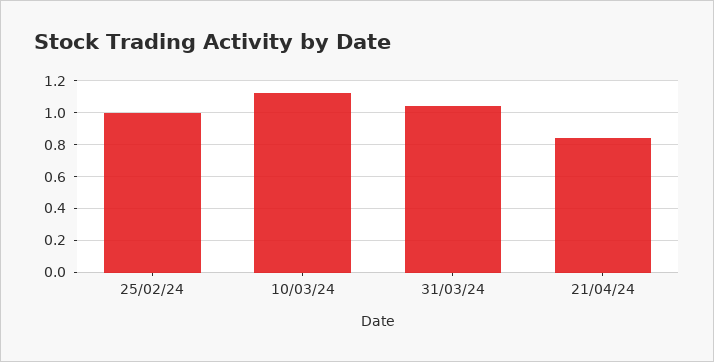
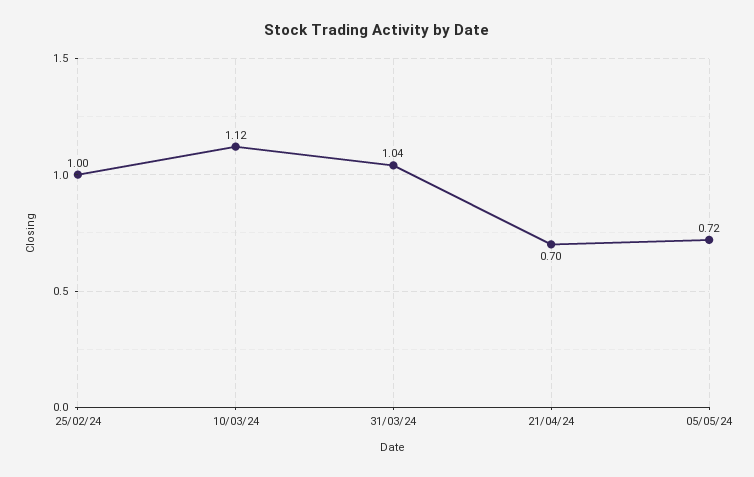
21/04/24: 0.85 -> 0.7
05/05/24: none -> 0.72

